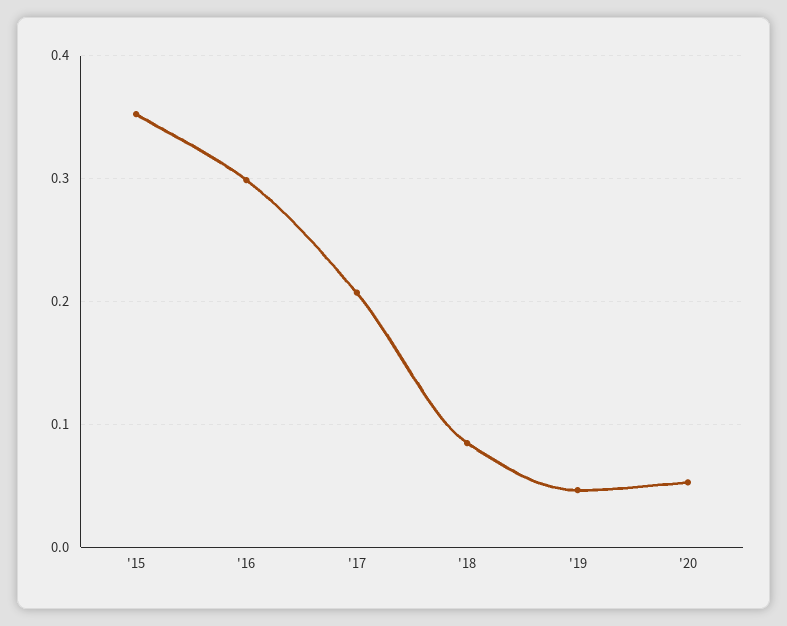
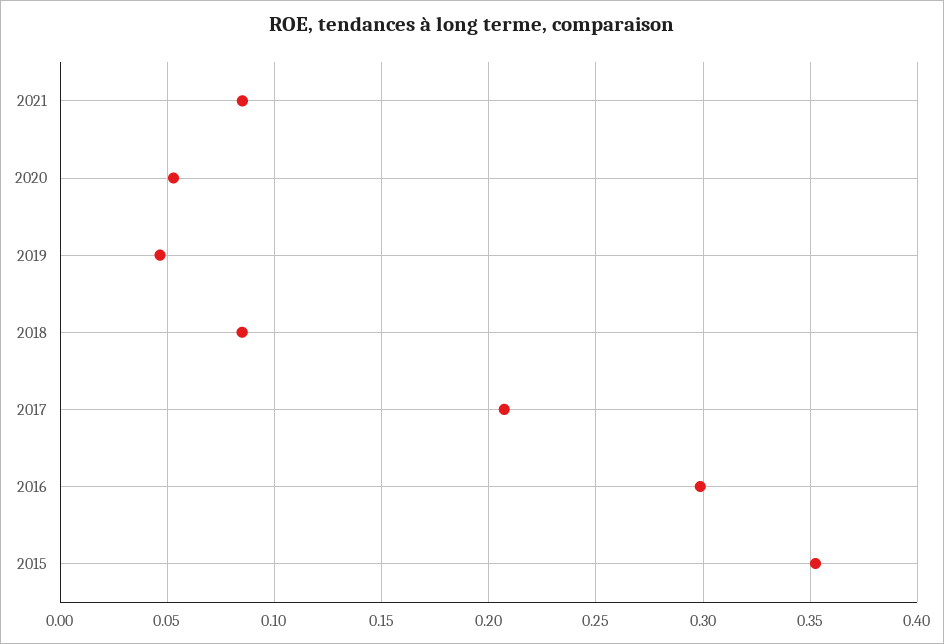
2021: none -> 0.085

